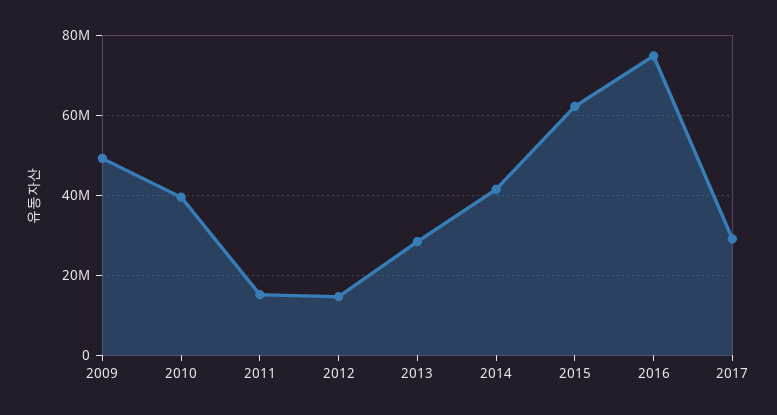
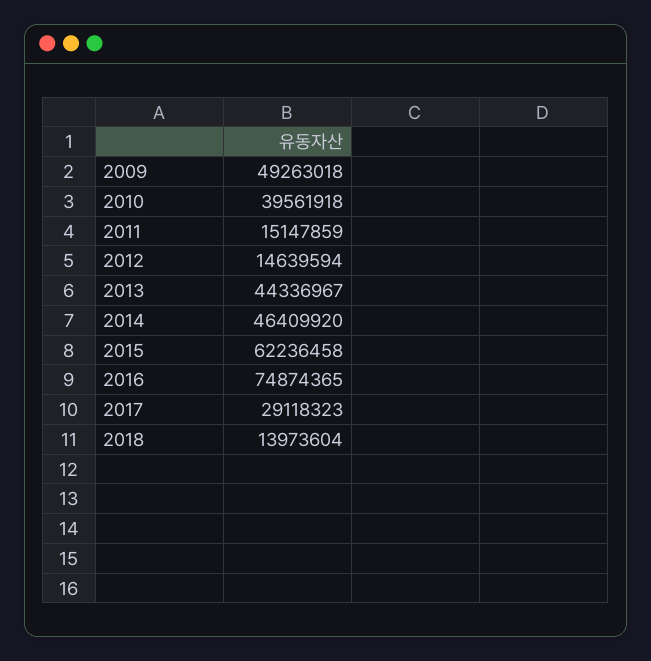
2013: 28000000 -> 44336967
2014: 42000000 -> 46409920
2018: none -> 13973604

